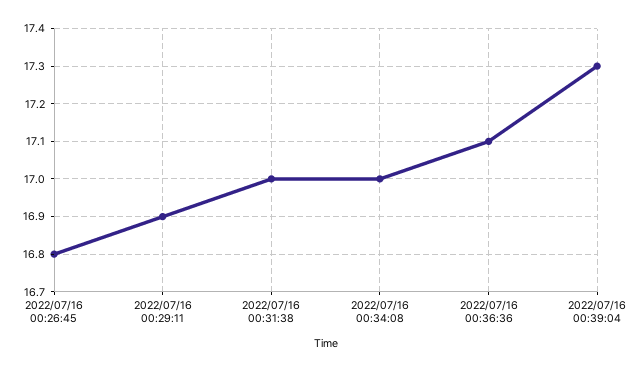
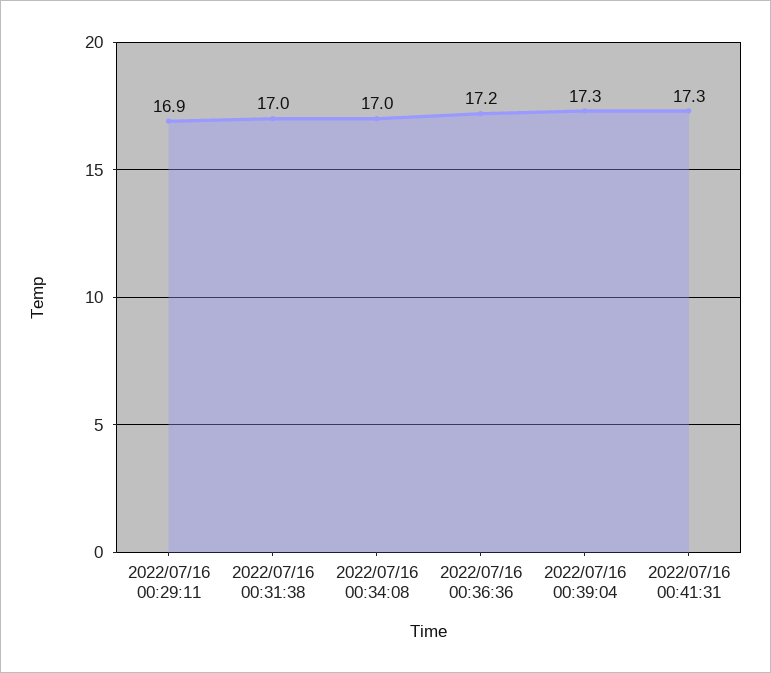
2022/07/16 00:26:45: 16.8 -> none
2022/07/16 00:36:36: 17.1 -> 17.2
2022/07/16 00:41:31: none -> 17.3

